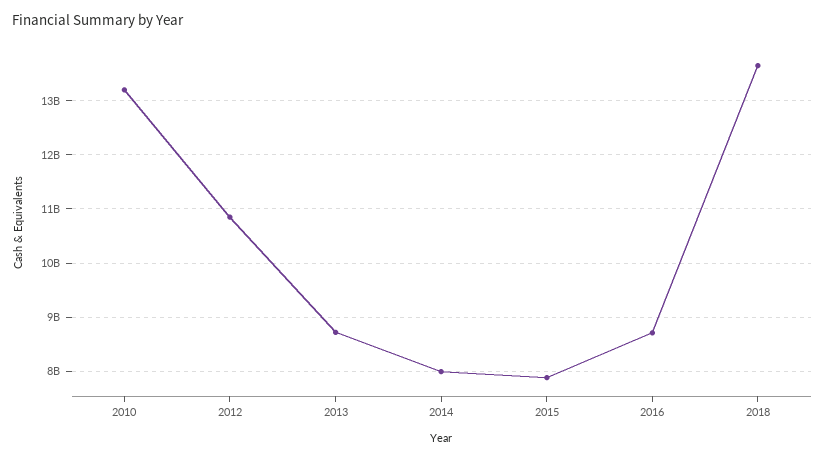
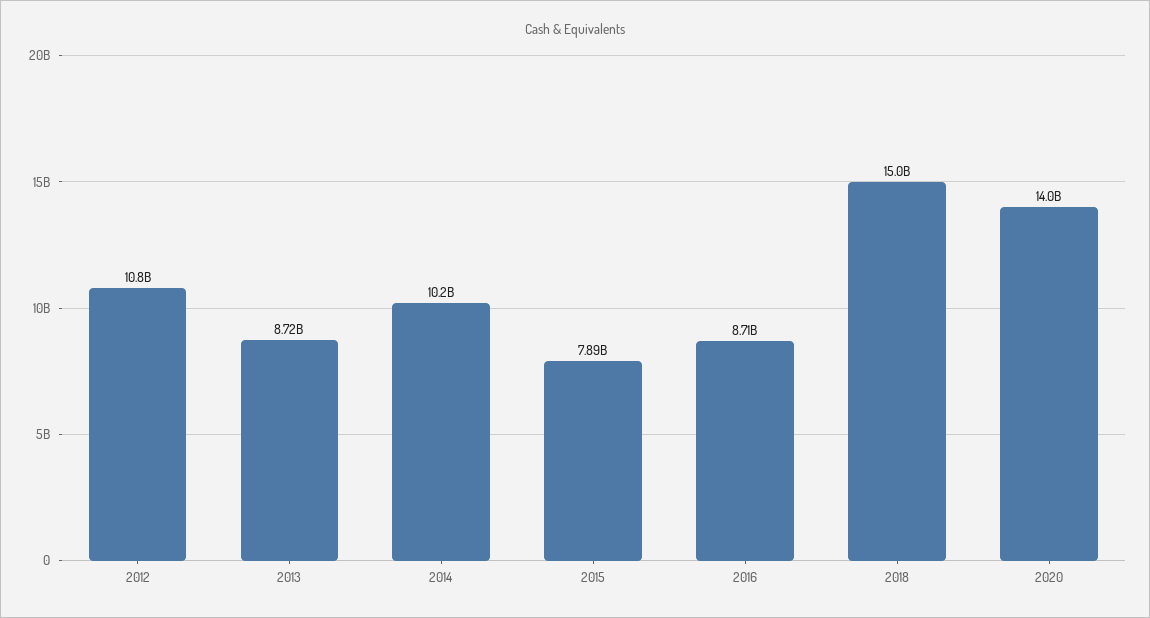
2010: 13200000000 -> none
2014: 8000000000 -> 10200000000
2018: 13600000000 -> 15000000000
2020: none -> 14000000000

